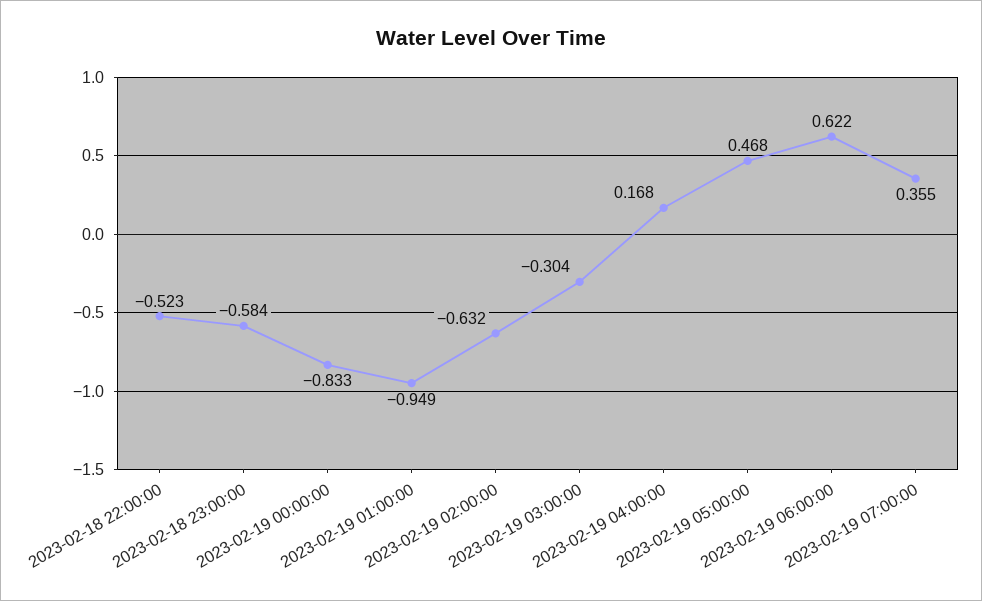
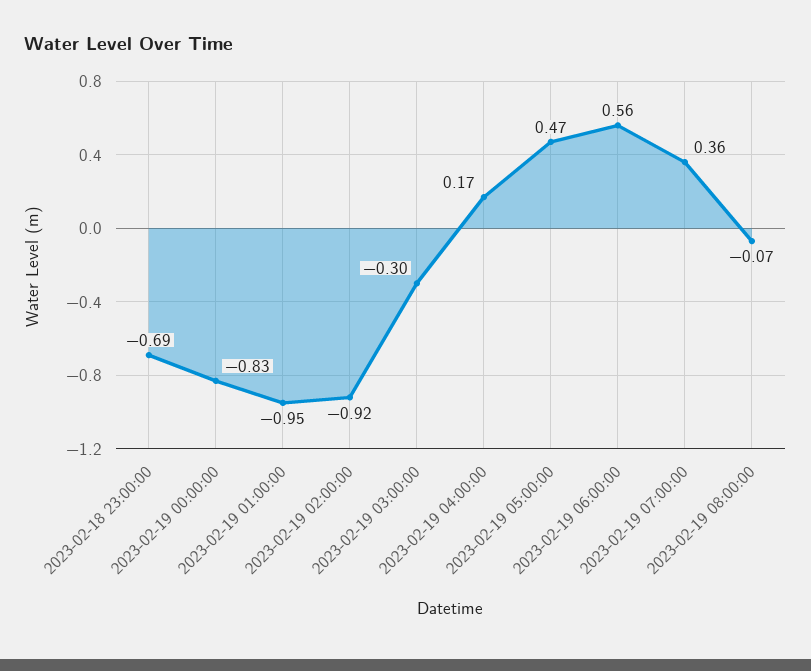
2023-02-18 22:00:00: -0.523 -> none
2023-02-18 23:00:00: -0.584 -> -0.69
2023-02-19 02:00:00: -0.632 -> -0.92
2023-02-19 06:00:00: 0.622 -> 0.56
2023-02-19 08:00:00: none -> -0.07

